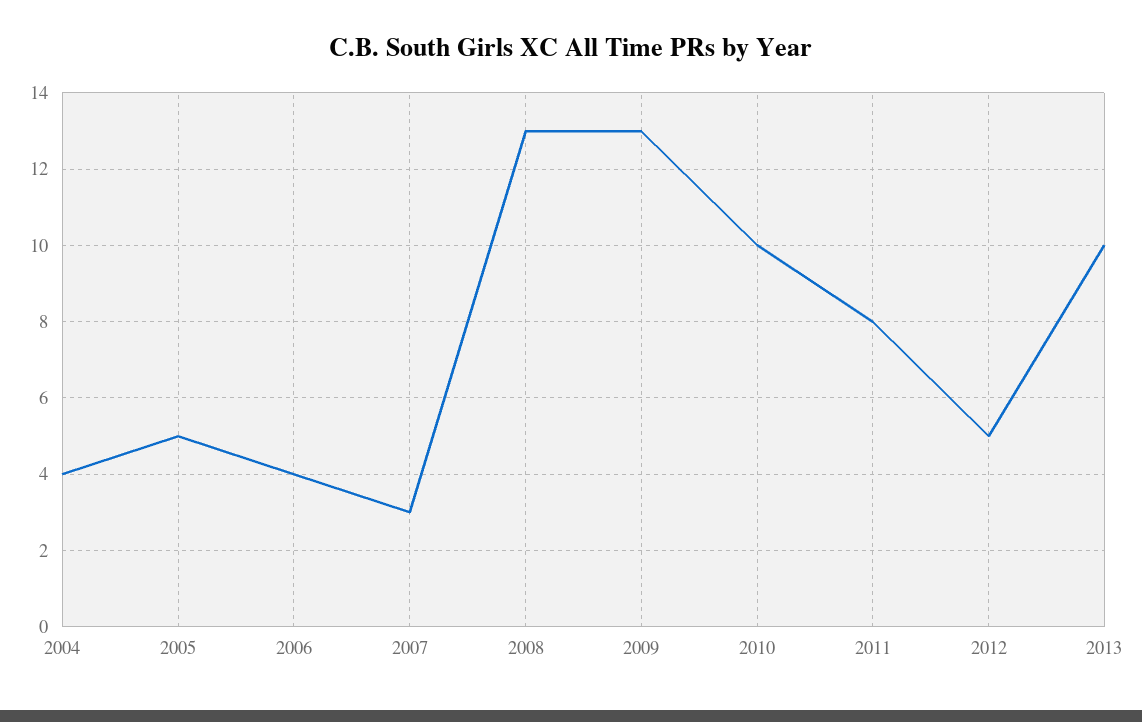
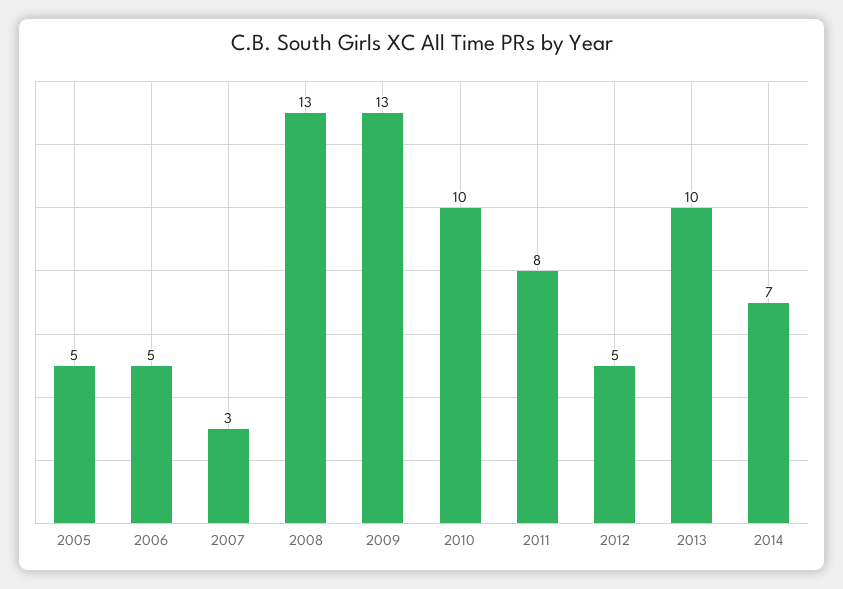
2004: 4 -> none
2006: 4 -> 5
2014: none -> 7

